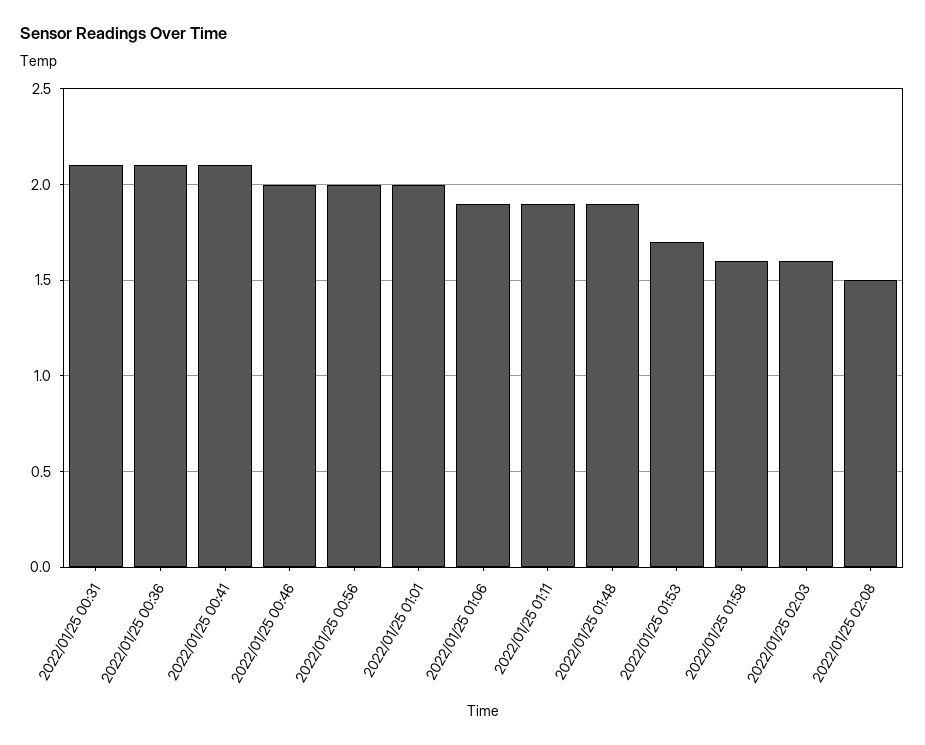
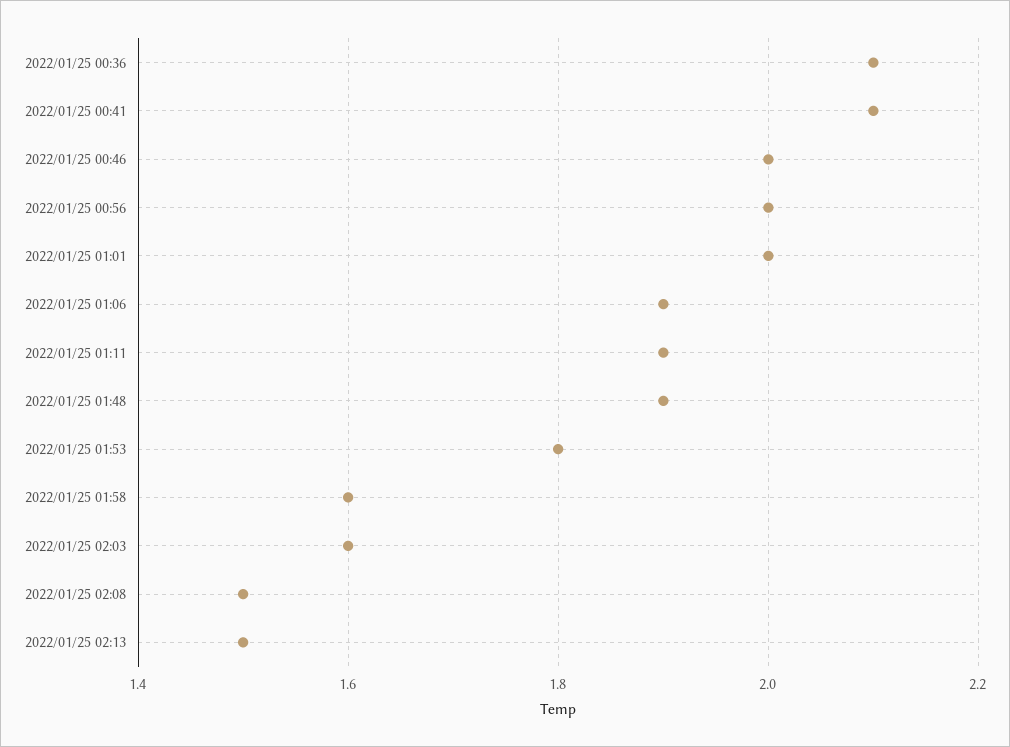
2022/01/25 00:31: 2.1 -> none
2022/01/25 01:53: 1.7 -> 1.8
2022/01/25 02:13: none -> 1.5

